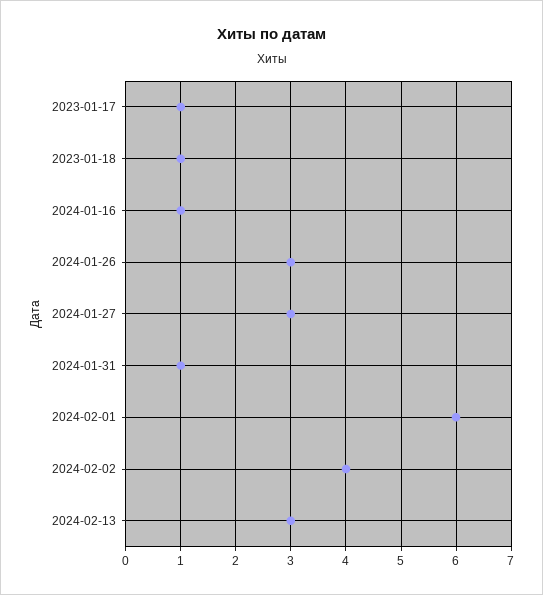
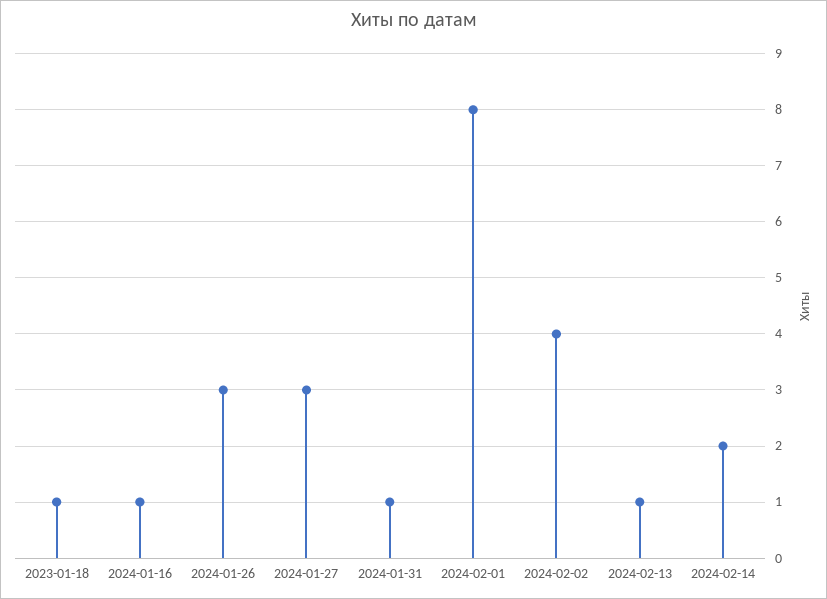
2023-01-17: 1 -> none
2024-02-01: 6 -> 8
2024-02-13: 3 -> 1
2024-02-14: none -> 2

